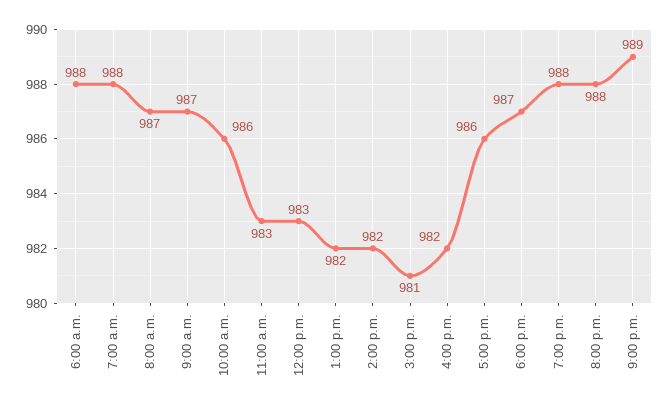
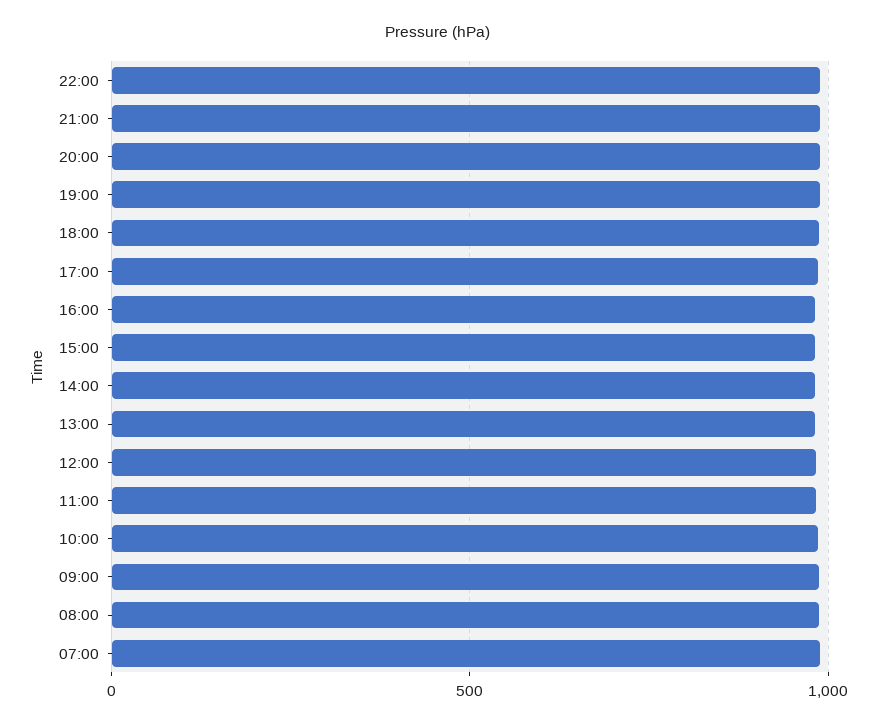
6:00 a.m.: 988 -> none
22:00: none -> 1000

